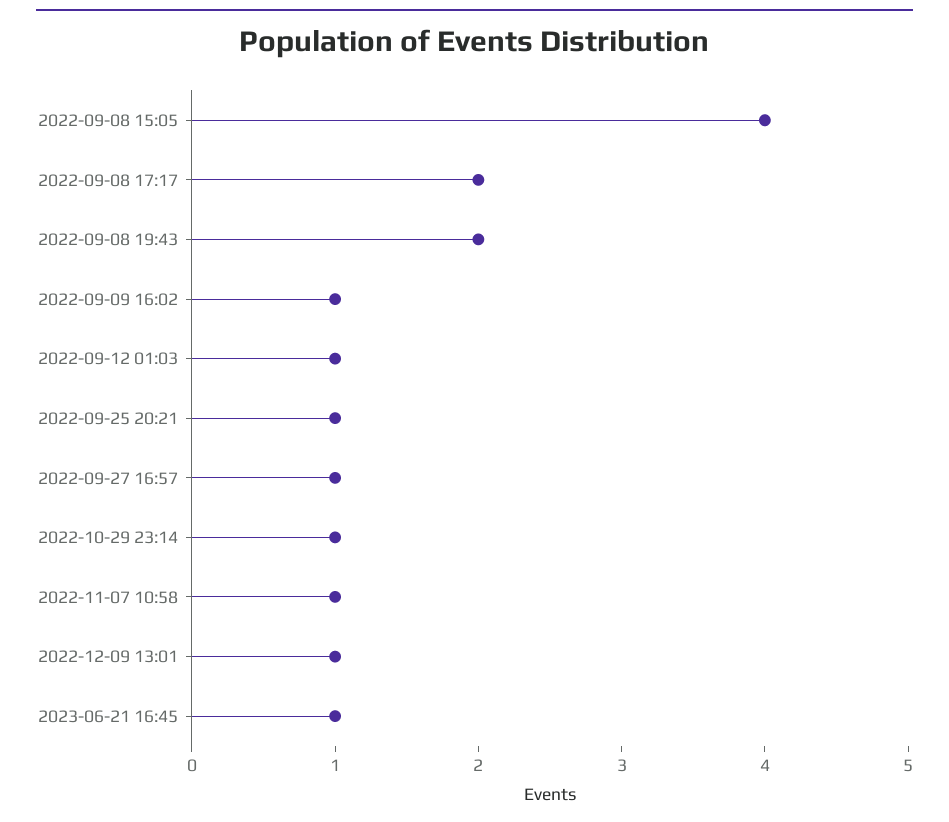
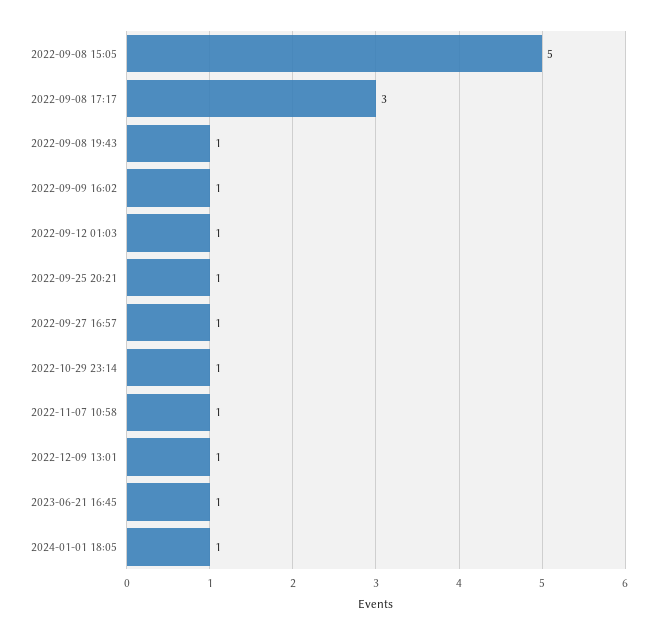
2022-09-08 15:05: 4 -> 5
2022-09-08 17:17: 2 -> 3
2022-09-08 19:43: 2 -> 1
2024-01-01 18:05: none -> 1

